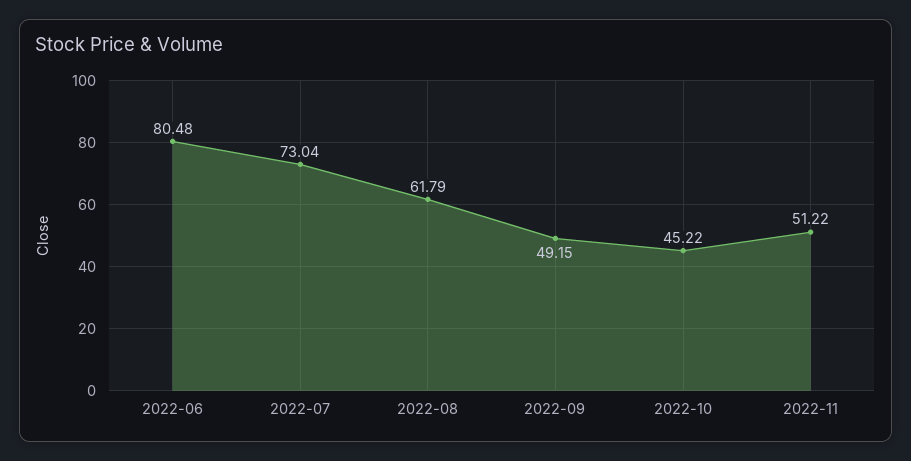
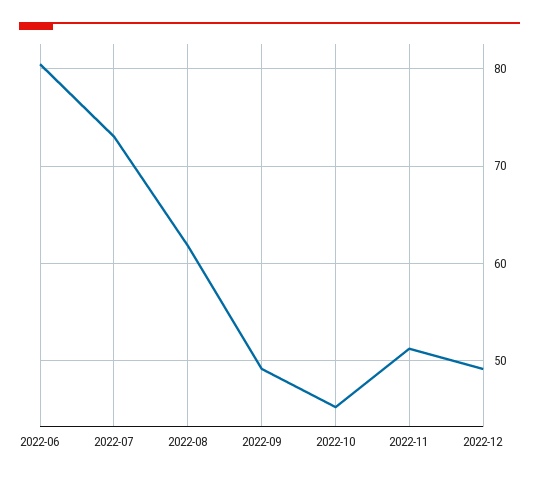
2022-12: none -> 49

